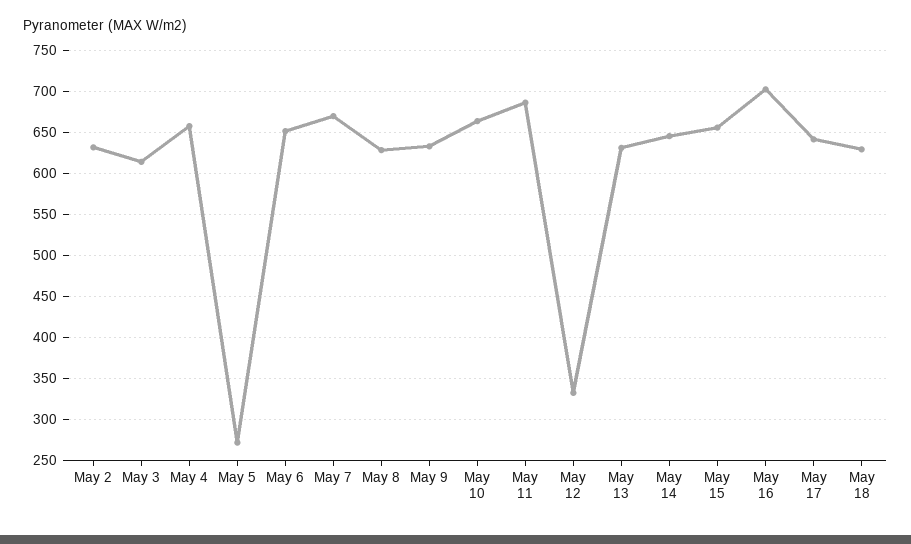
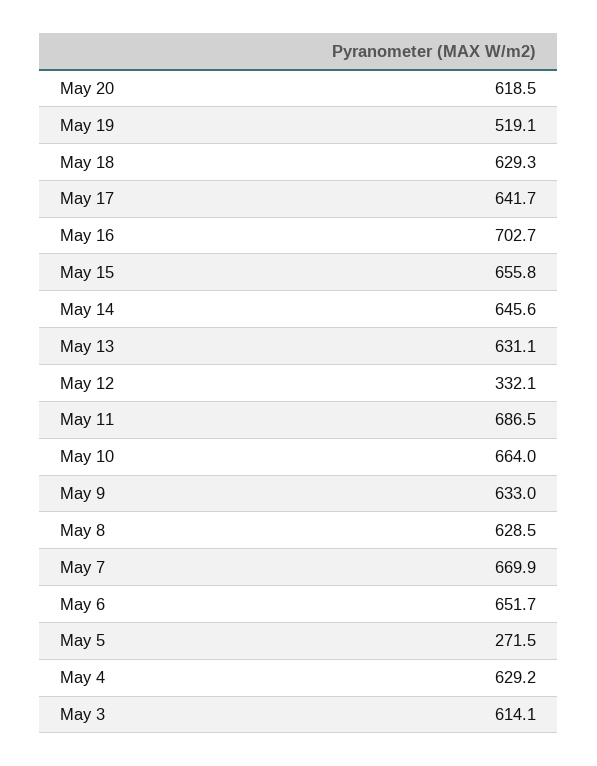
May 2: 630 -> none
May 4: 660 -> 629.2
May 20: none -> 618.5
May 19: none -> 519.1

